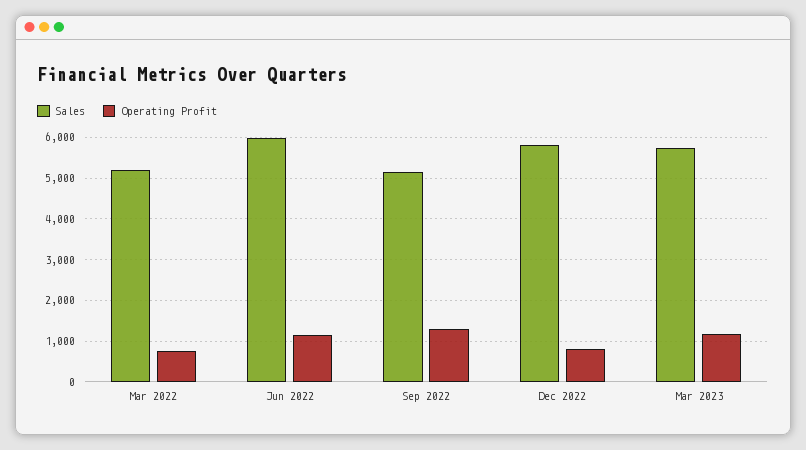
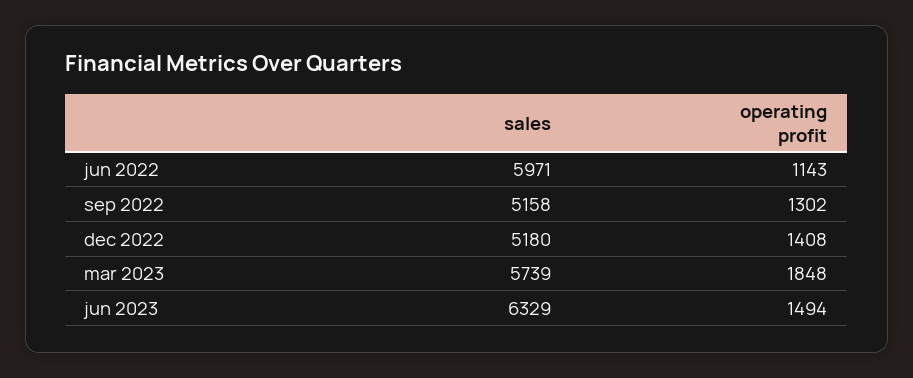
Sales, Mar 2022: 5200 -> none
Operating Profit, Mar 2022: 800 -> none
Sales, Dec 2022: 5800 -> 5180
Operating Profit, Dec 2022: 800 -> 1408
Operating Profit, Mar 2023: 1200 -> 1848
Sales, jun 2023: none -> 6329
Operating Profit, jun 2023: none -> 1494

